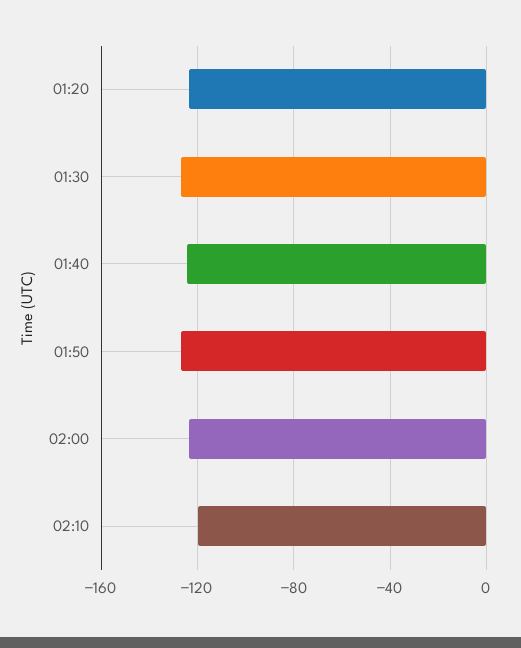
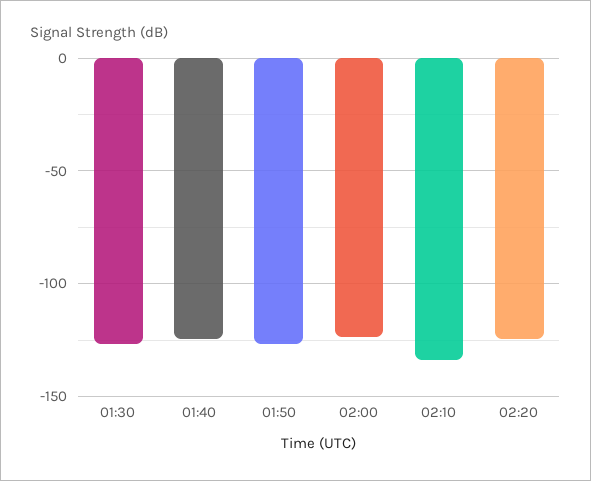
01:20: -125 -> none
02:10: -120 -> -135
02:20: none -> -125

